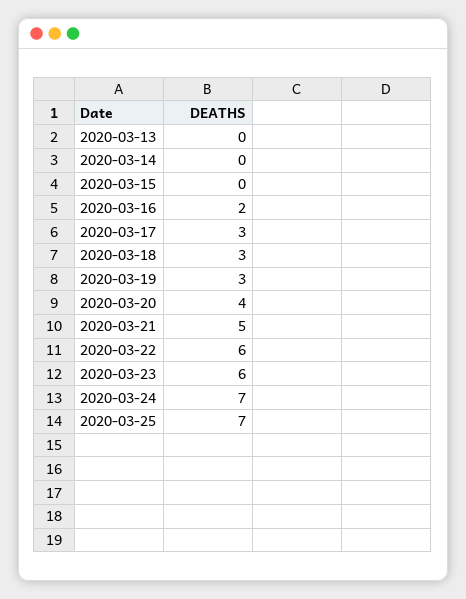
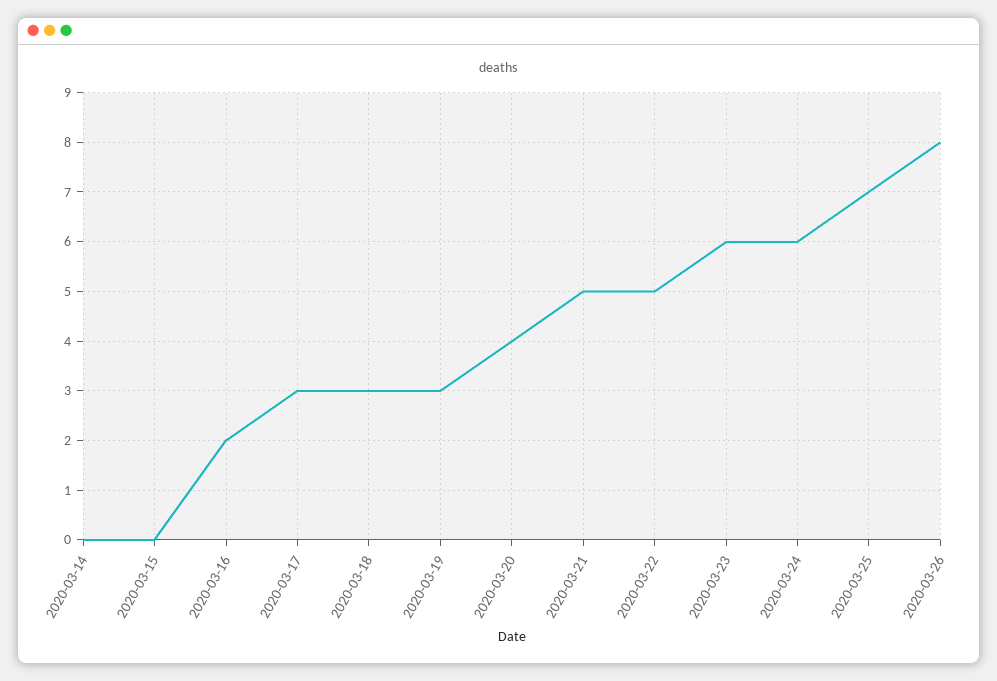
2020-03-13: 0 -> none
2020-03-22: 6 -> 5
2020-03-24: 7 -> 6
2020-03-26: none -> 8

